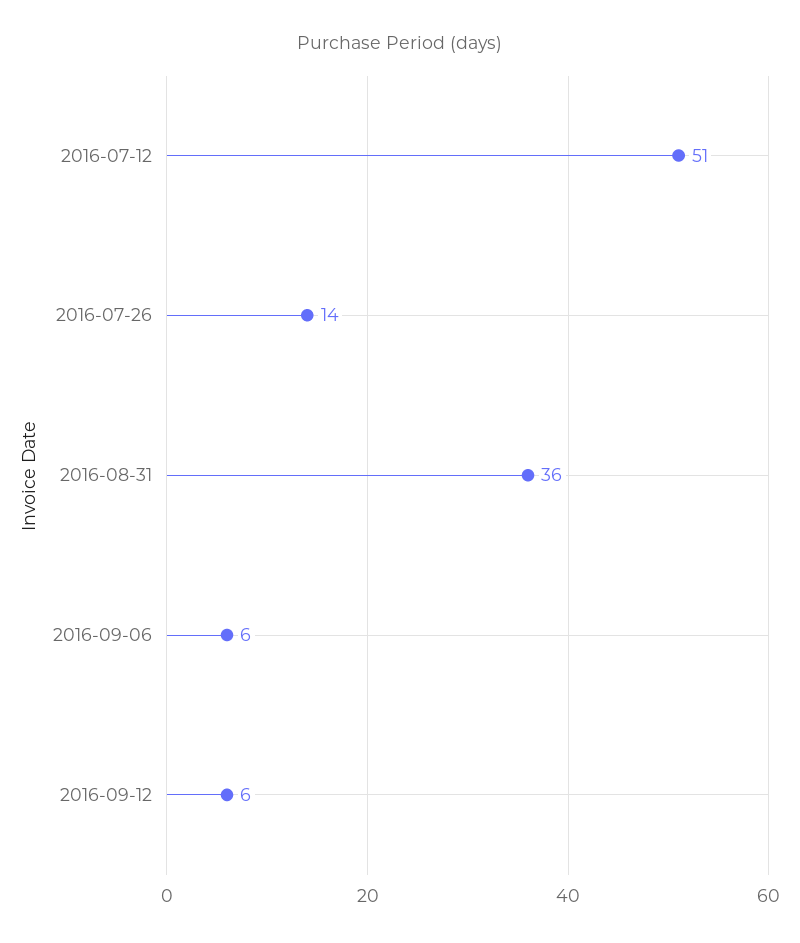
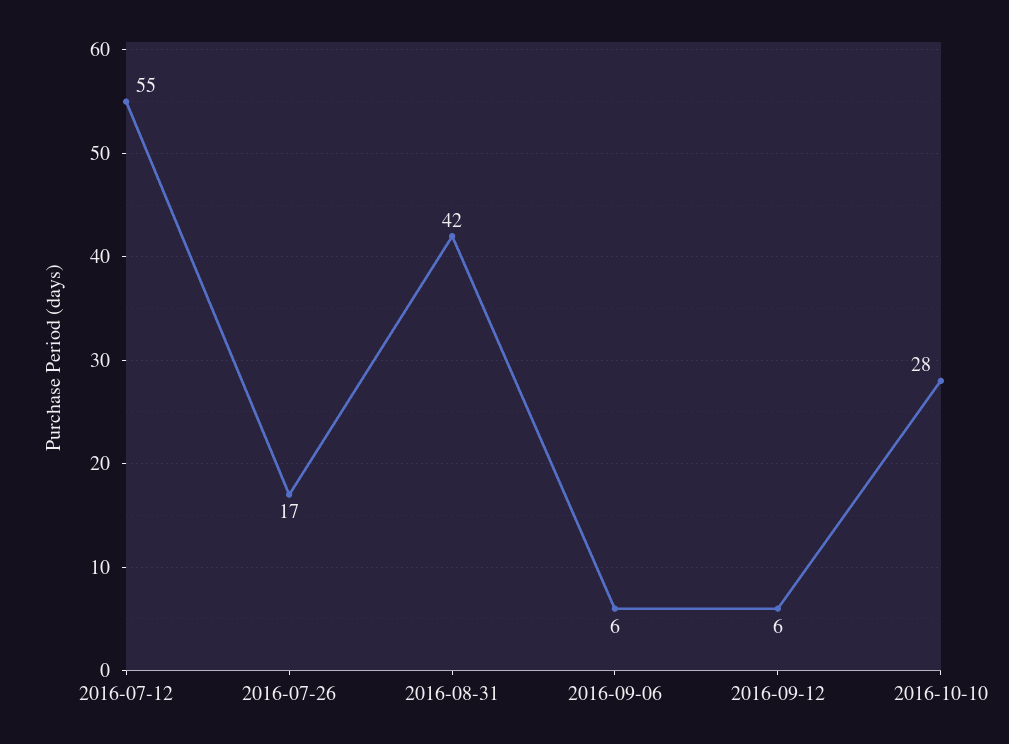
2016-07-12: 51 -> 55
2016-07-26: 14 -> 17
2016-08-31: 36 -> 42
2016-10-10: none -> 28

